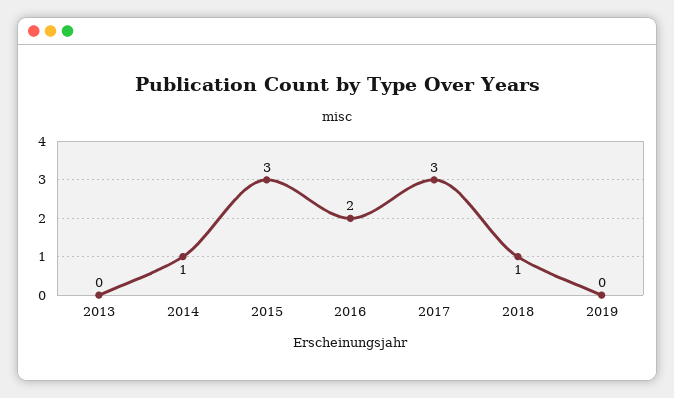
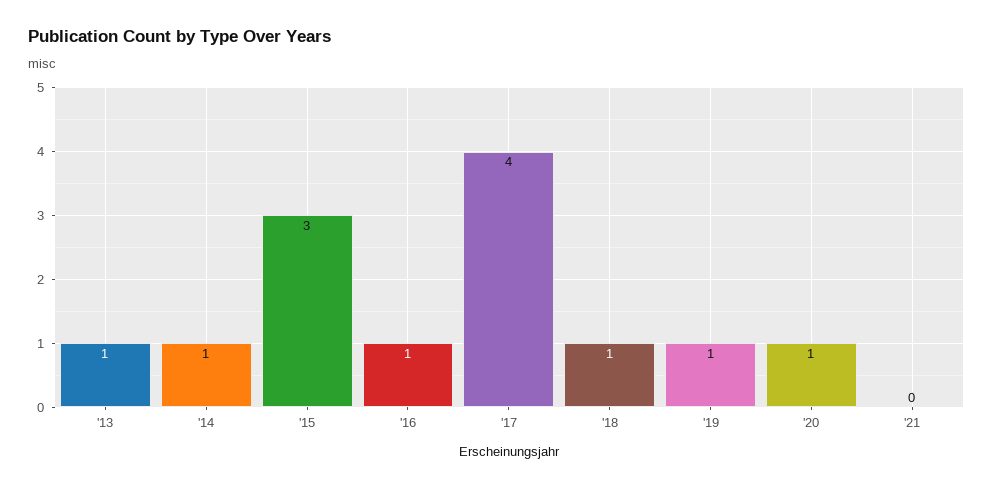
2013: 0 -> 1
2016: 2 -> 1
2017: 3 -> 4
2019: 0 -> 1
'20: none -> 1
'21: none -> 0

